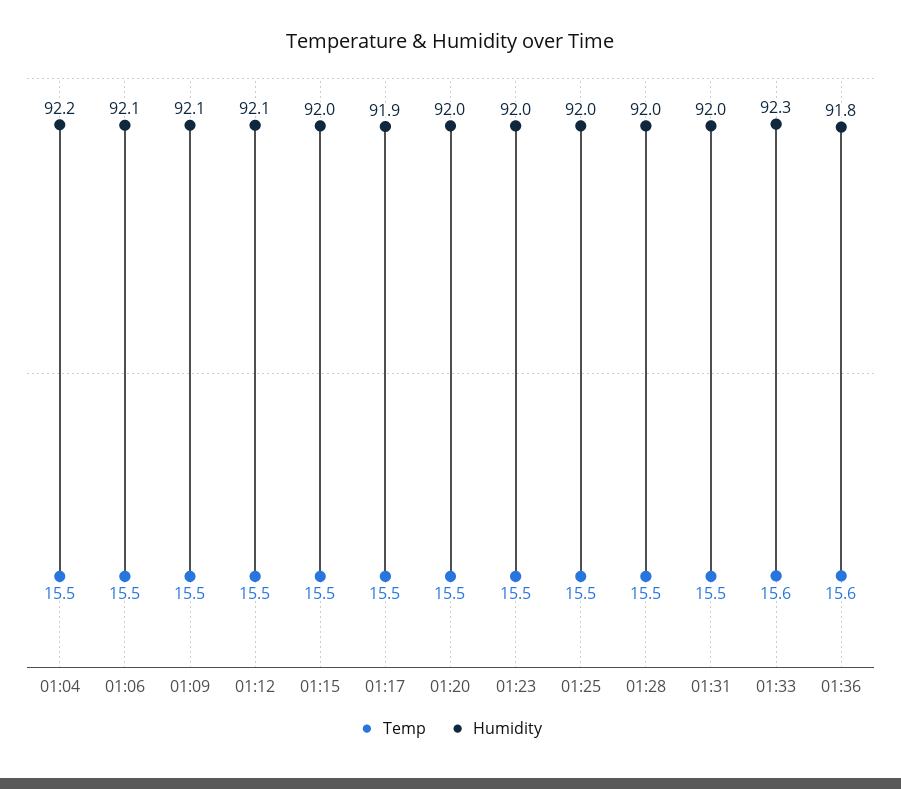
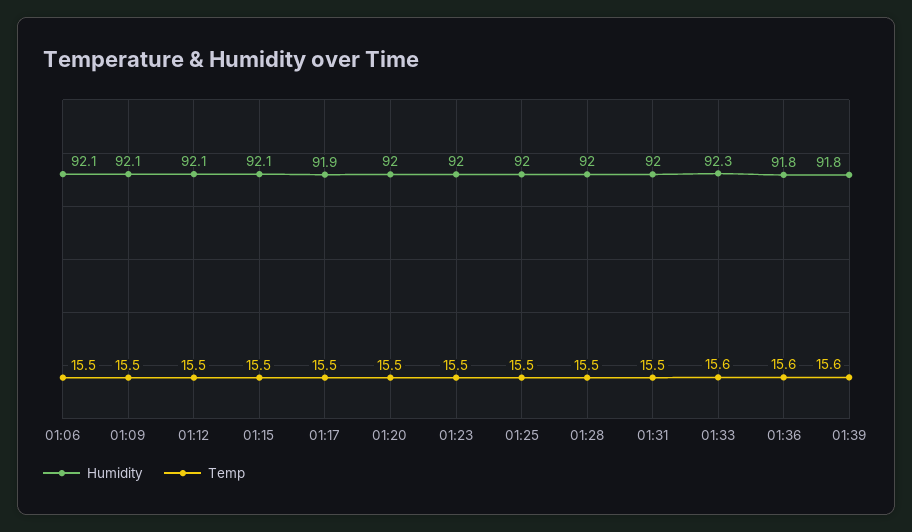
Temp, 01:04: 15.5 -> none
Humidity, 01:04: 92.2 -> none
Humidity, 01:15: 92 -> 92.1
Humidity, 01:39: none -> 91.8
Temp, 01:39: none -> 15.6

